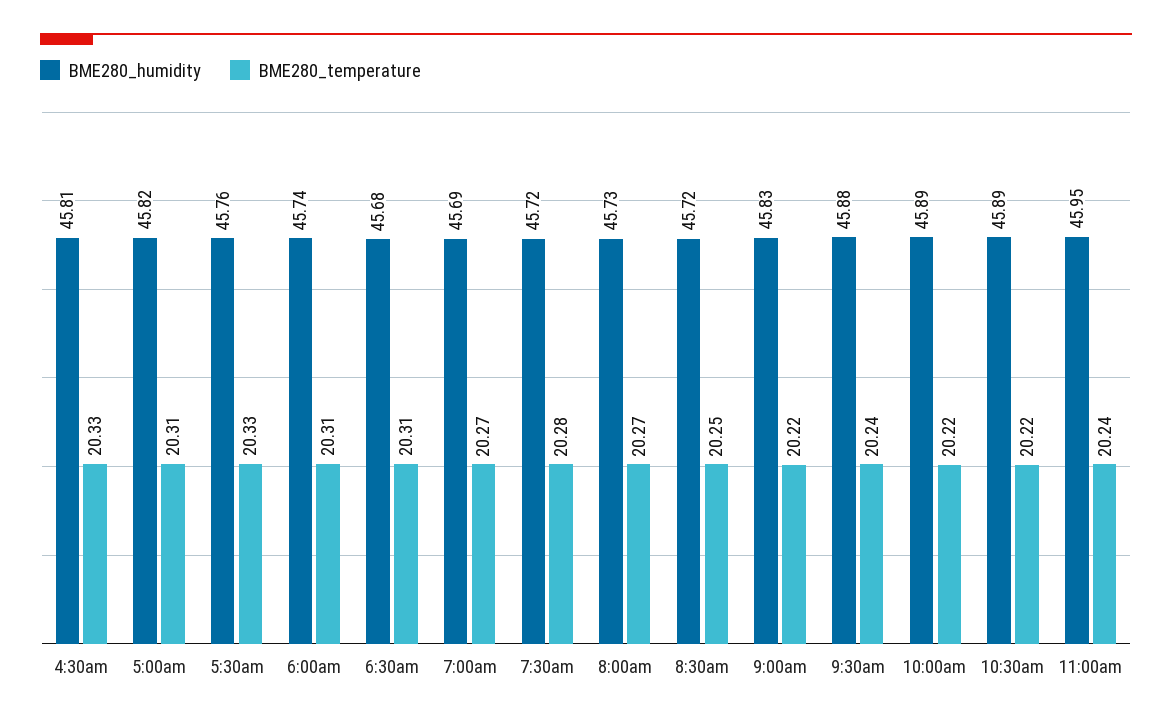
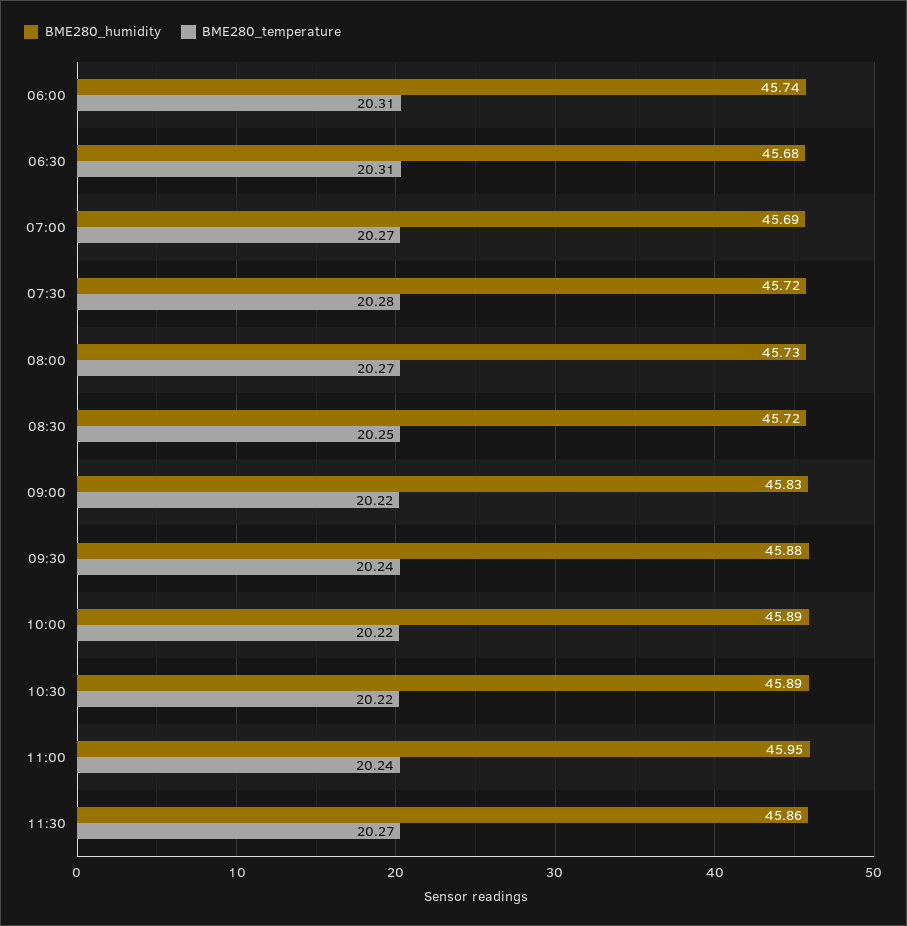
BME280_humidity, 4:30am: 45.81 -> none
BME280_temperature, 4:30am: 20.33 -> none
BME280_humidity, 5:00am: 45.82 -> none
BME280_temperature, 5:00am: 20.31 -> none
BME280_humidity, 5:30am: 45.76 -> none
BME280_temperature, 5:30am: 20.33 -> none
BME280_humidity, 11:30: none -> 45.86
BME280_temperature, 11:30: none -> 20.27

